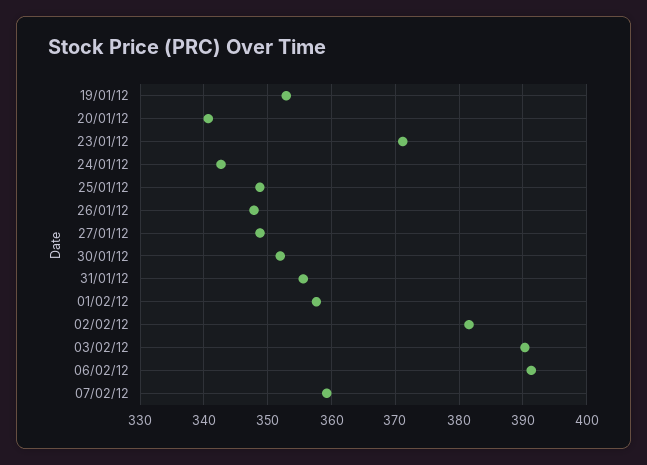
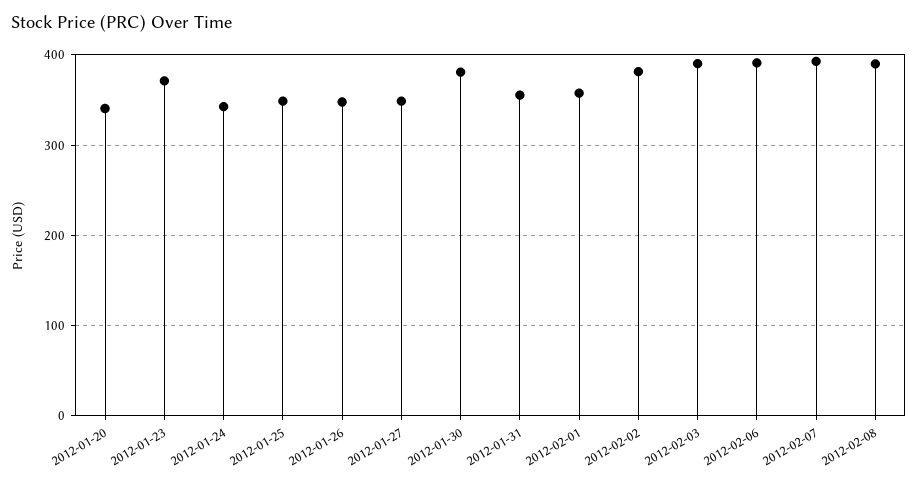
19/01/12: 353 -> none
30/01/12: 352 -> 380
07/02/12: 359 -> 390
2012-02-08: none -> 390

